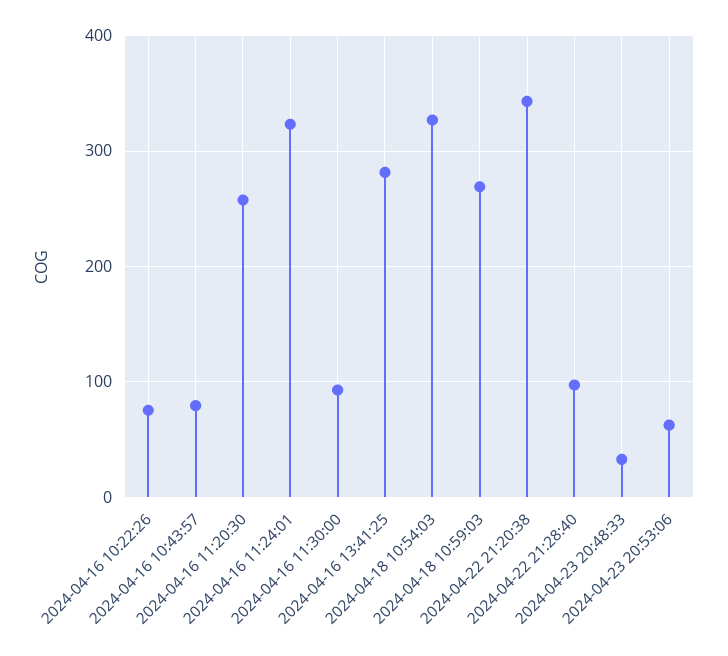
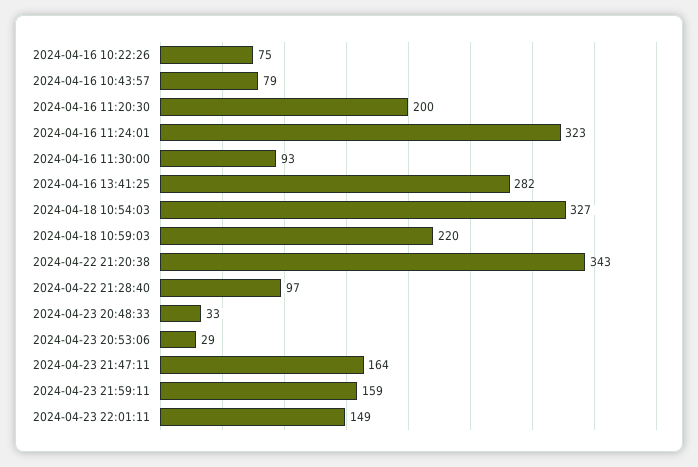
2024-04-16 11:20:30: 260 -> 200
2024-04-18 10:59:03: 270 -> 220
2024-04-23 20:53:06: 60 -> 29
2024-04-23 21:47:11: none -> 164
2024-04-23 21:59:11: none -> 159
2024-04-23 22:01:11: none -> 149

